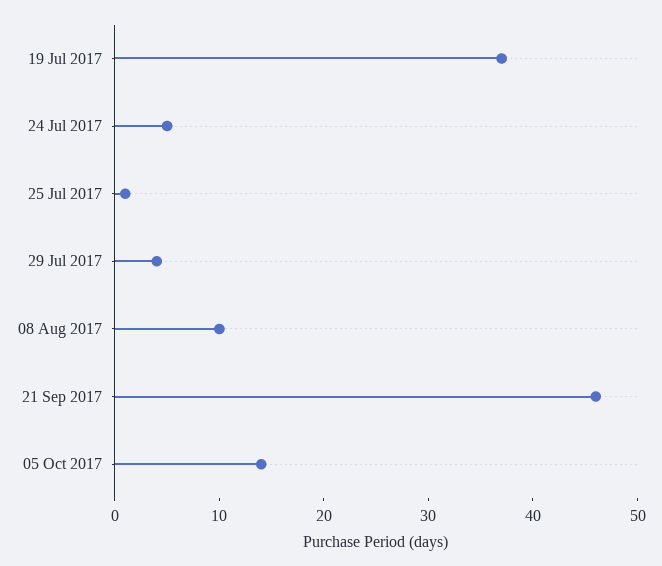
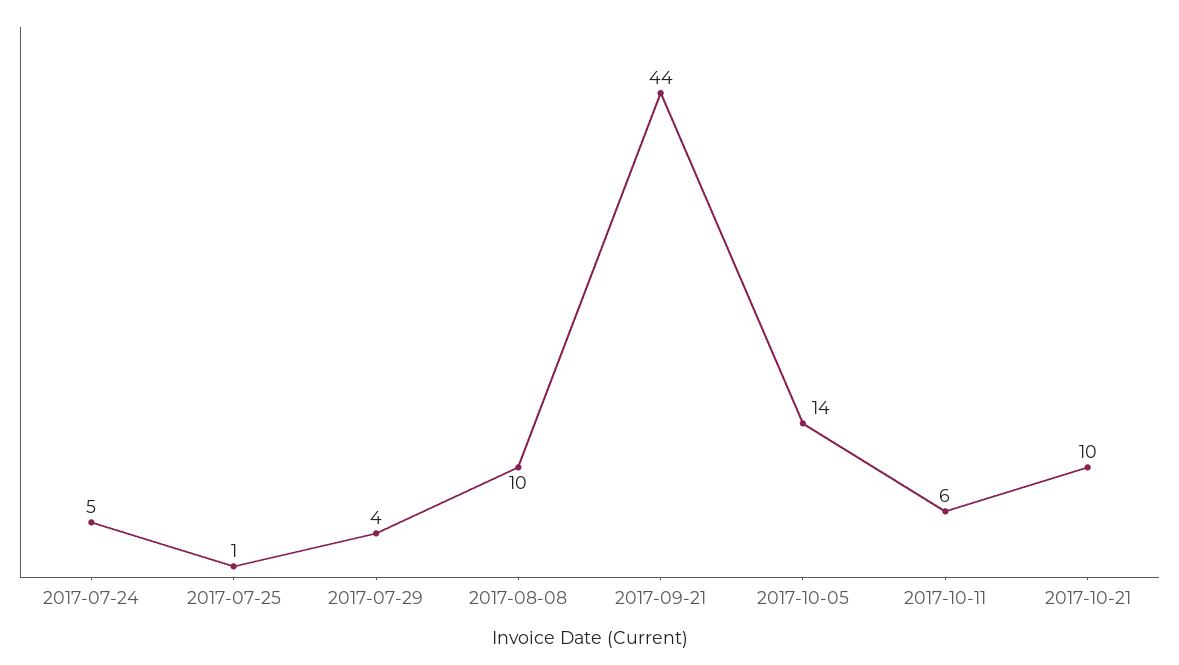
19 Jul 2017: 37 -> none
21 Sep 2017: 46 -> 44
2017-10-11: none -> 6
2017-10-21: none -> 10

